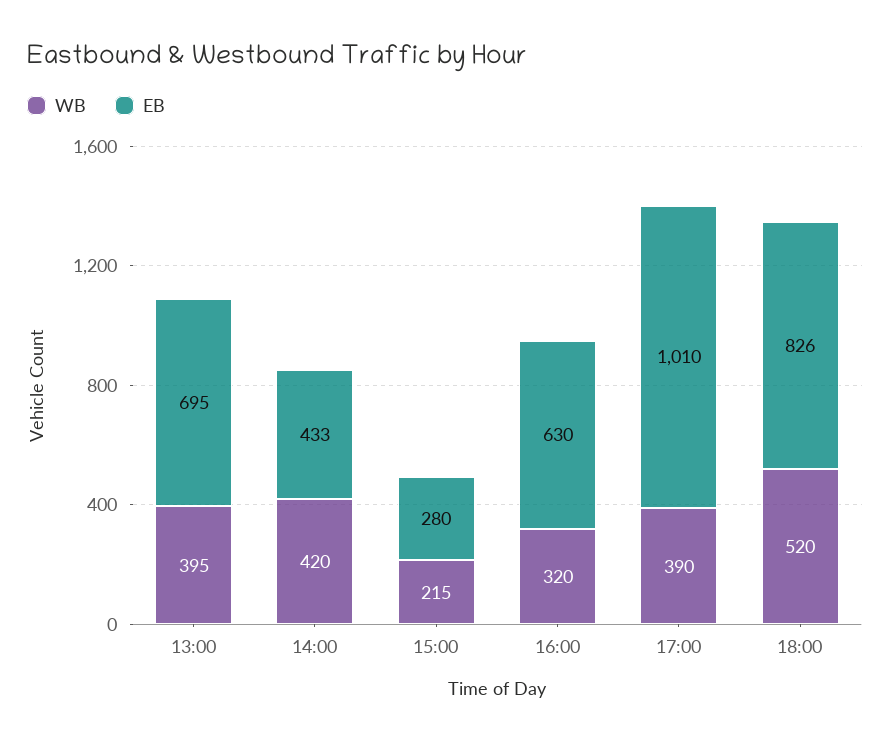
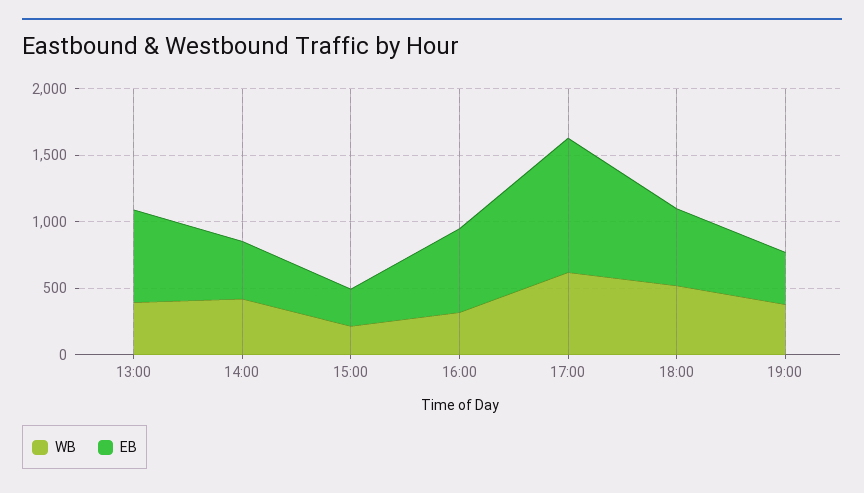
WB, 17:00: 390 -> 600
EB, 18:00: 826 -> 600
WB, 19:00: none -> 400
EB, 19:00: none -> 400

